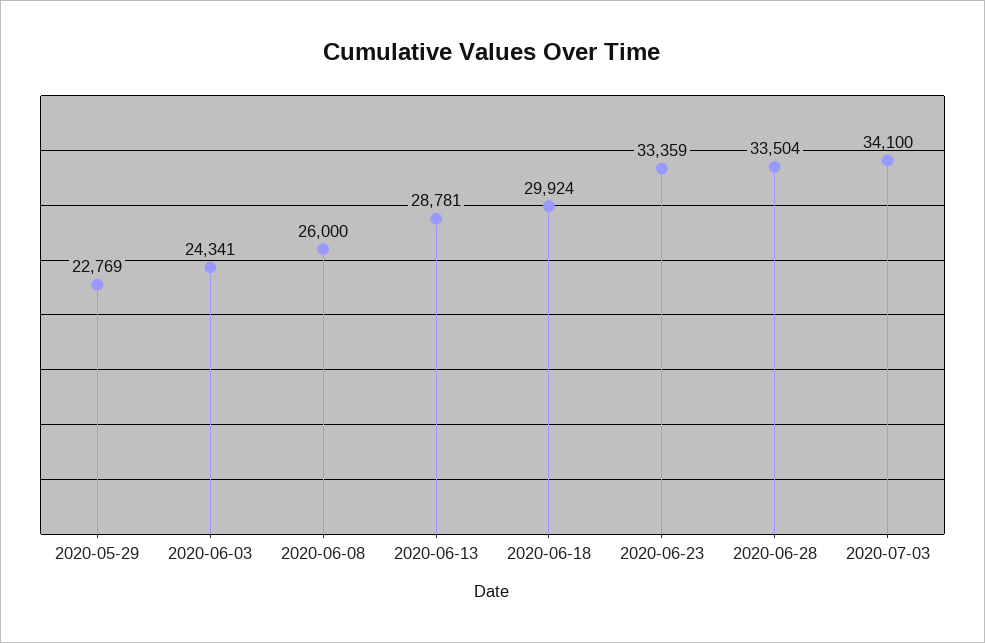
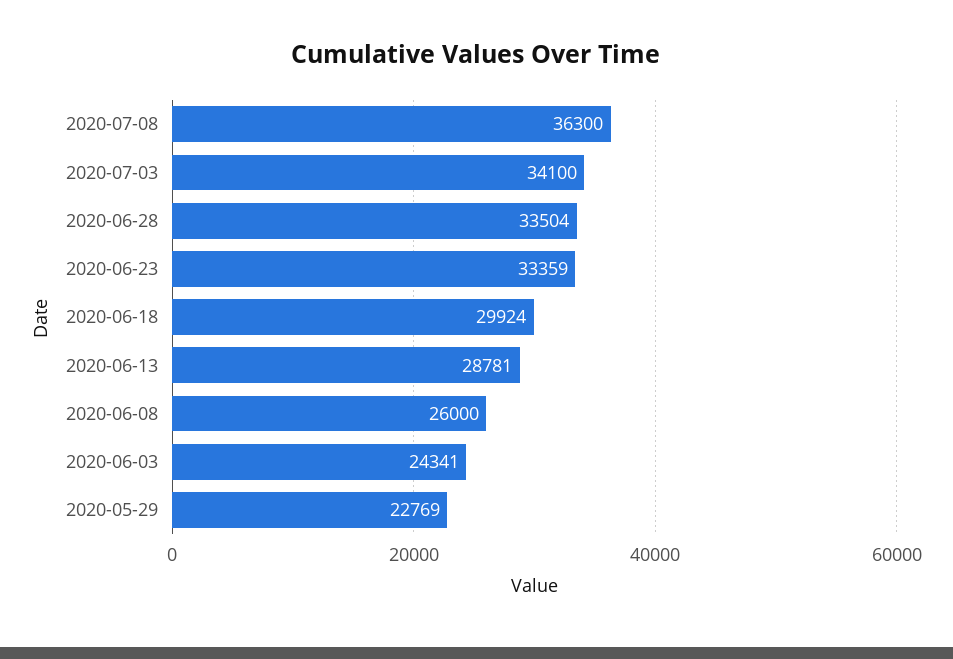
2020-07-08: none -> 36300

